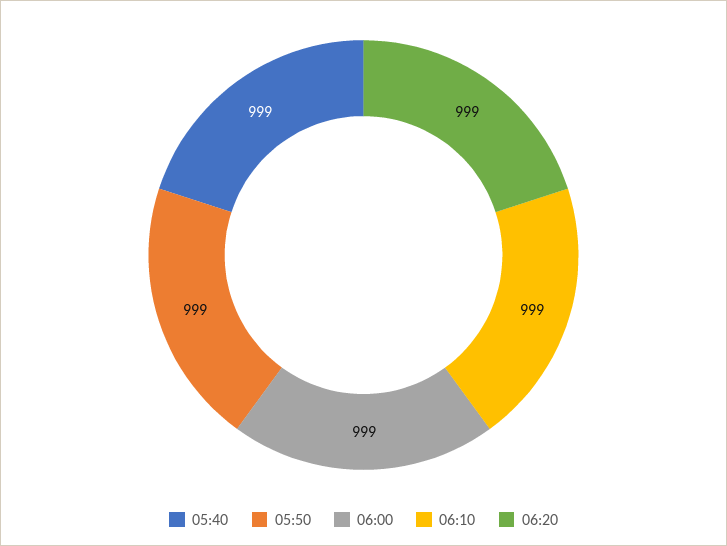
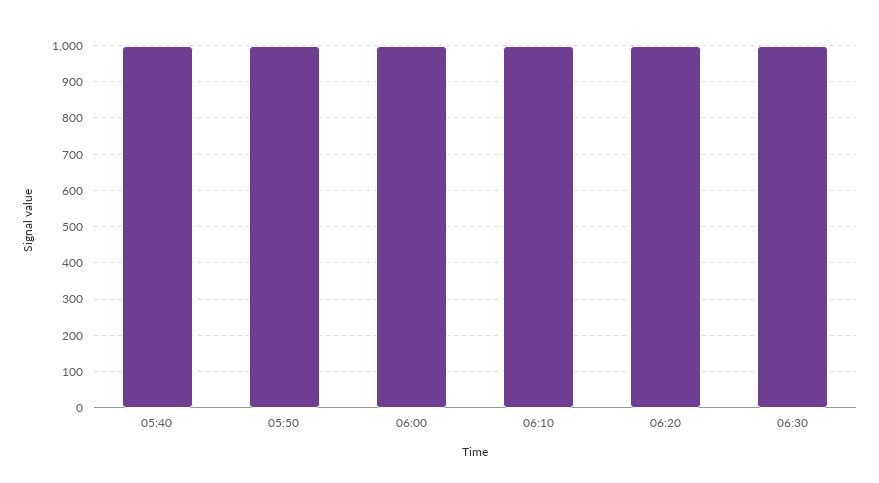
06:30: none -> 1000

